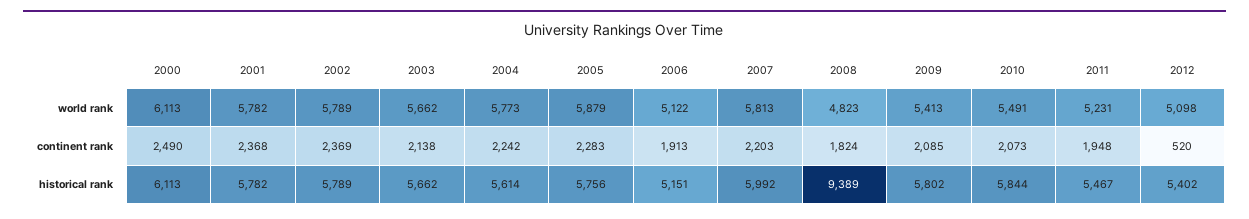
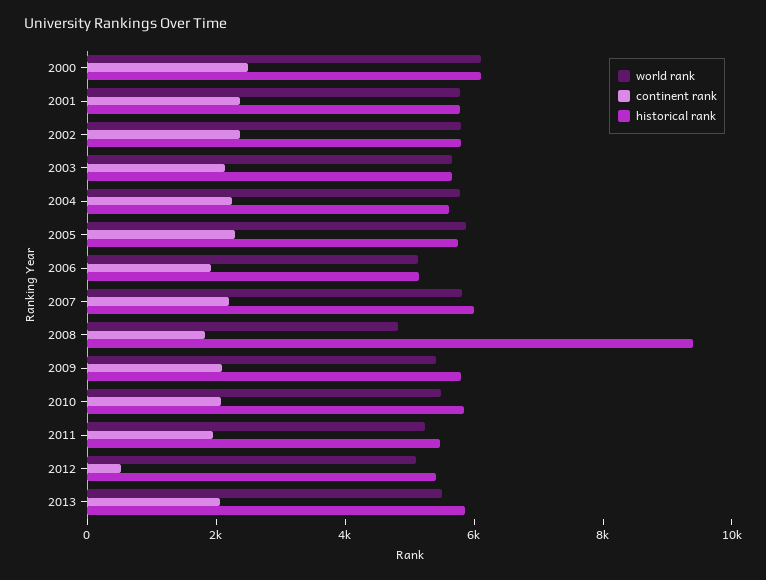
world rank, 2013: none -> 5500
continent rank, 2013: none -> 2000
historical rank, 2013: none -> 6000

